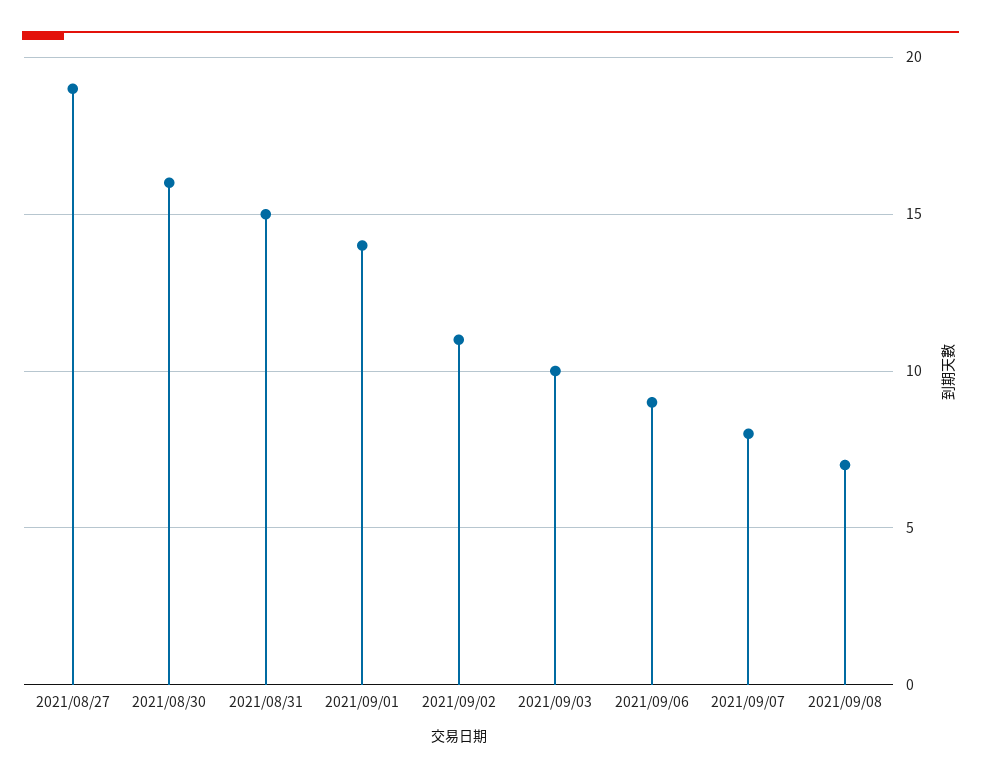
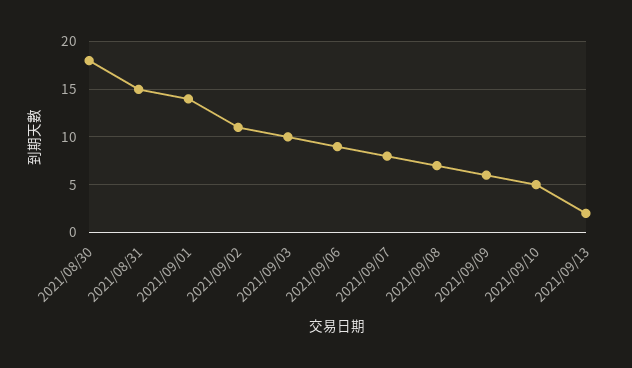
2021/08/27: 19 -> none
2021/08/30: 16 -> 18
2021/09/09: none -> 6
2021/09/10: none -> 5
2021/09/13: none -> 2

